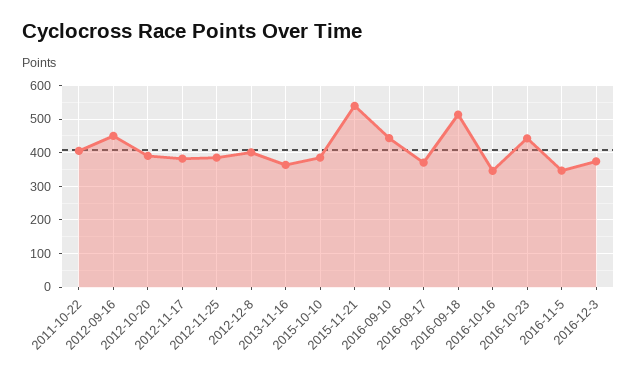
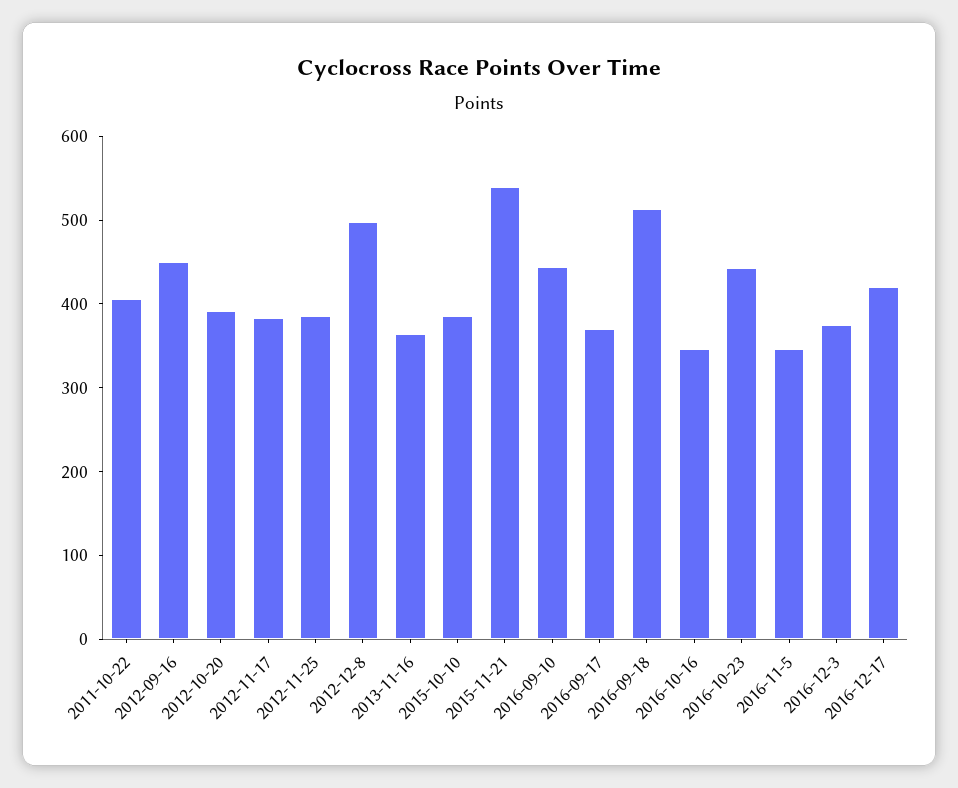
2012-12-8: 400 -> 500
2016-12-17: none -> 420

